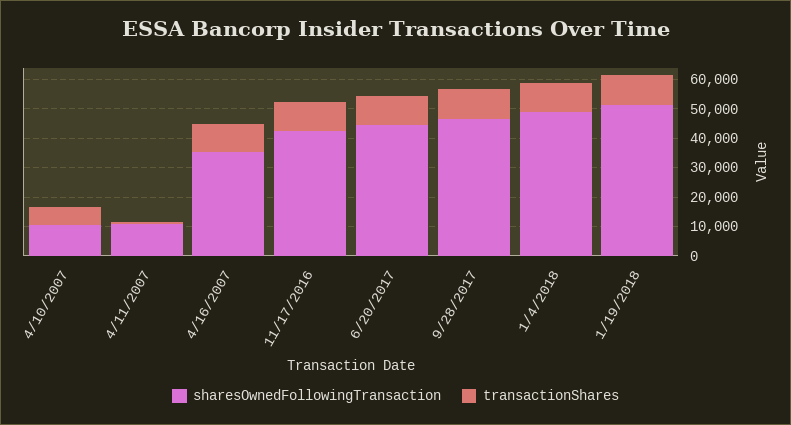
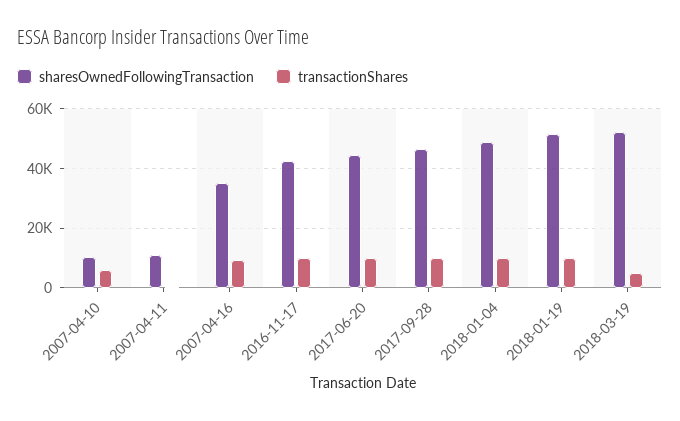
sharesOwnedFollowingTransaction, 2018-03-19: none -> 52500
transactionShares, 2018-03-19: none -> 5000

